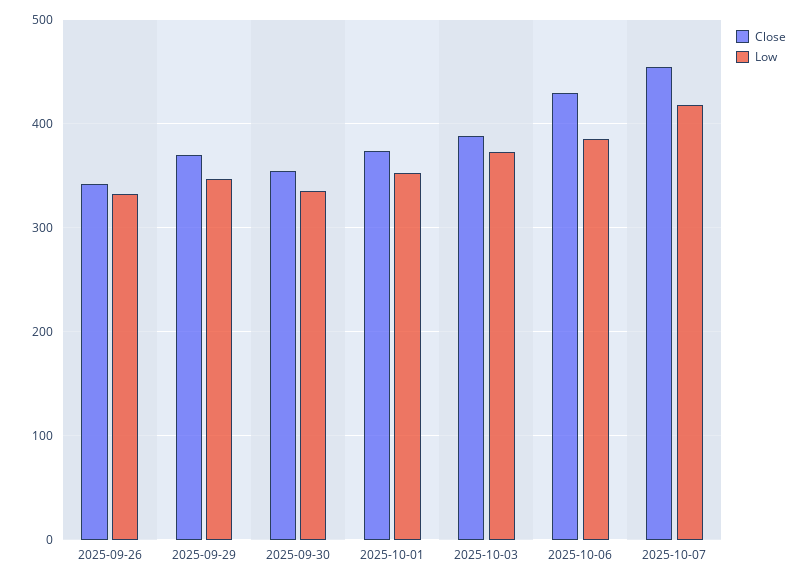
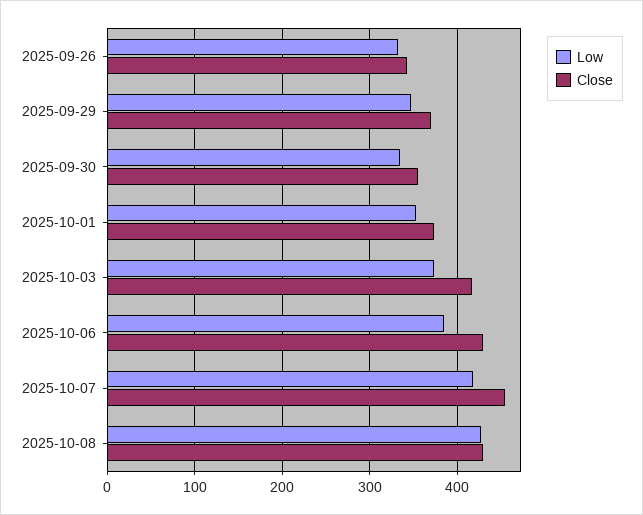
Close, 2025-10-03: 390 -> 420
Low, 2025-10-08: none -> 430
Close, 2025-10-08: none -> 430

